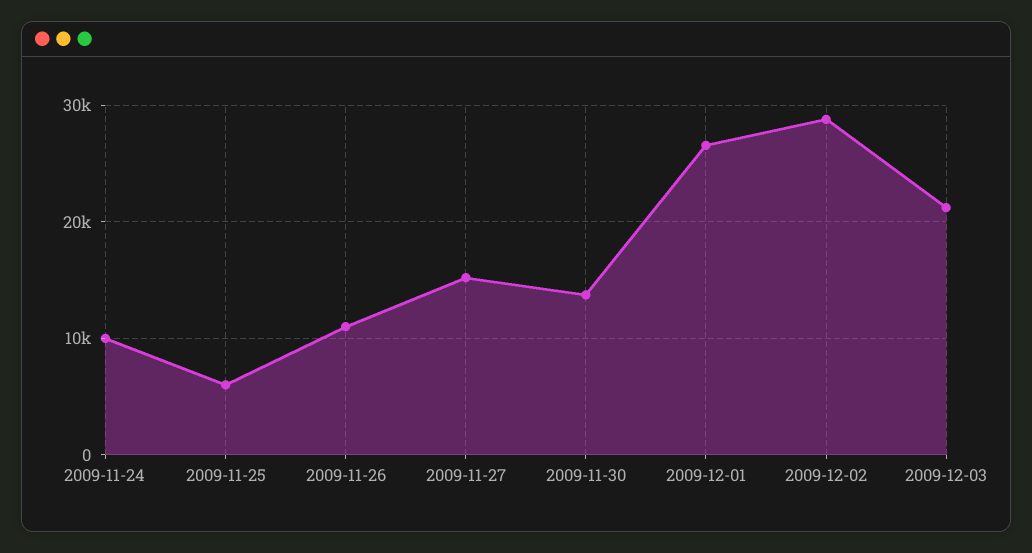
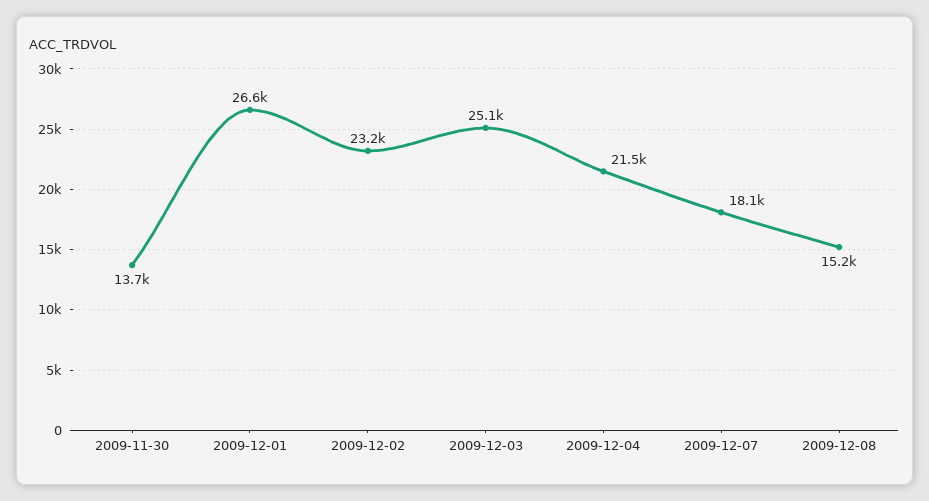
2009-11-24: 10000 -> none
2009-11-25: 6000 -> none
2009-11-26: 11000 -> none
2009-11-27: 15000 -> none
2009-12-02: 29000 -> 23200
2009-12-03: 21000 -> 25100
2009-12-04: none -> 21500
2009-12-07: none -> 18100
2009-12-08: none -> 15200

